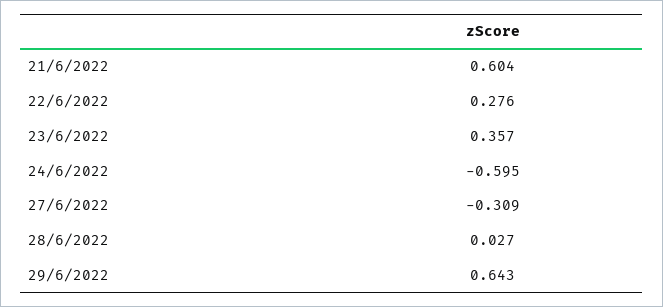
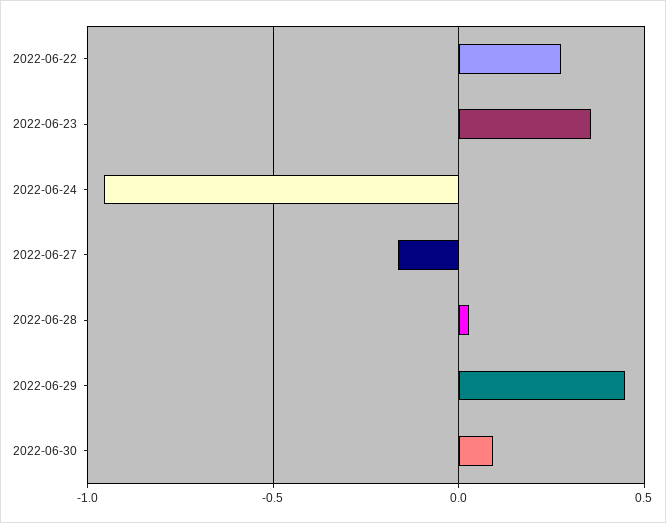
21/6/2022: 0.604 -> none
24/6/2022: -0.595 -> -0.95
27/6/2022: -0.309 -> -0.15
29/6/2022: 0.643 -> 0.45
2022-06-30: none -> 0.1

